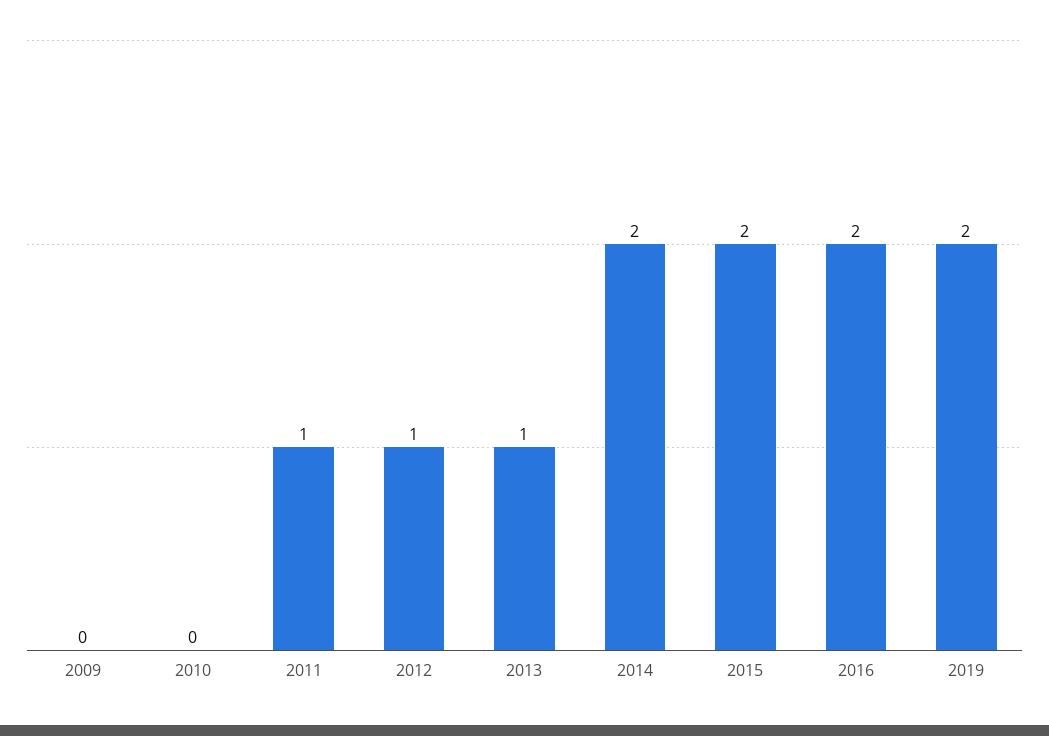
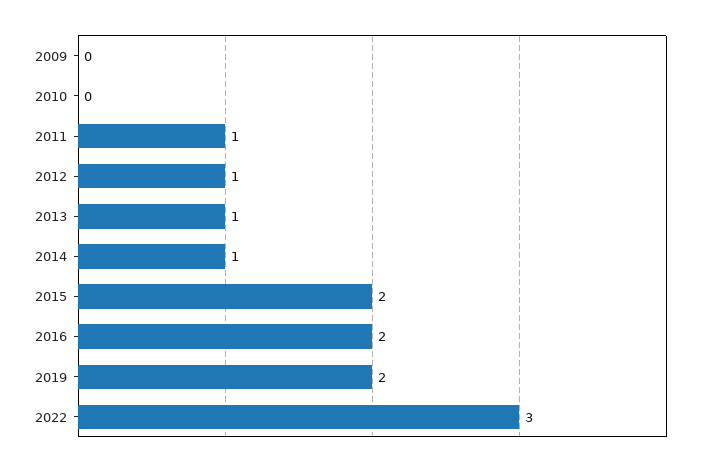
2014: 2 -> 1
2022: none -> 3

